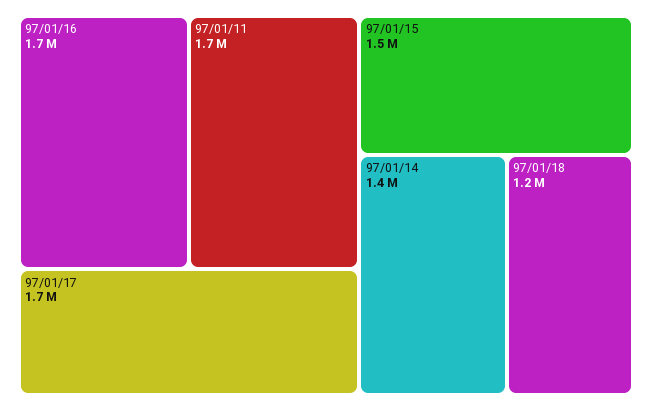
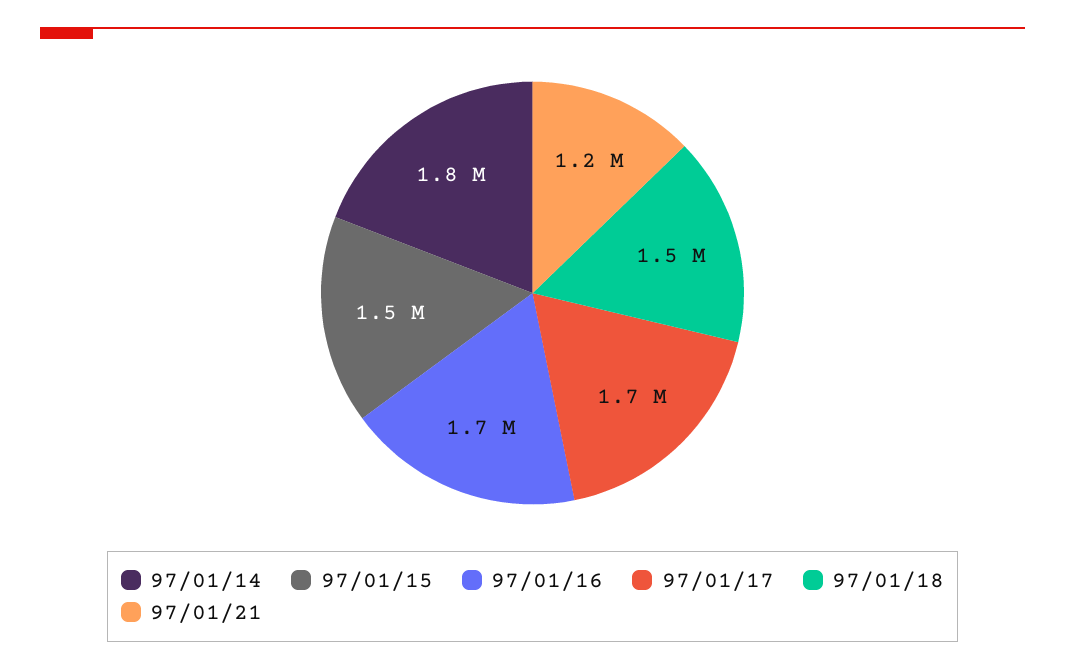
97/01/11: 1700000 -> none
97/01/14: 1400000 -> 1800000
97/01/18: 1200000 -> 1500000
97/01/21: none -> 1200000

